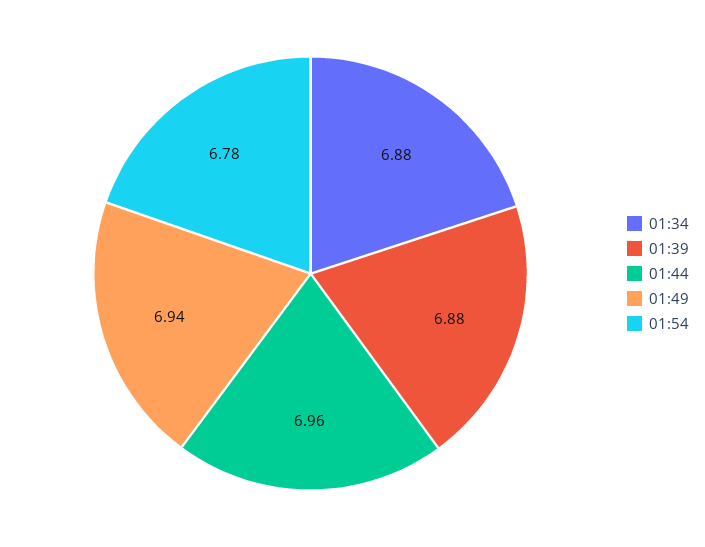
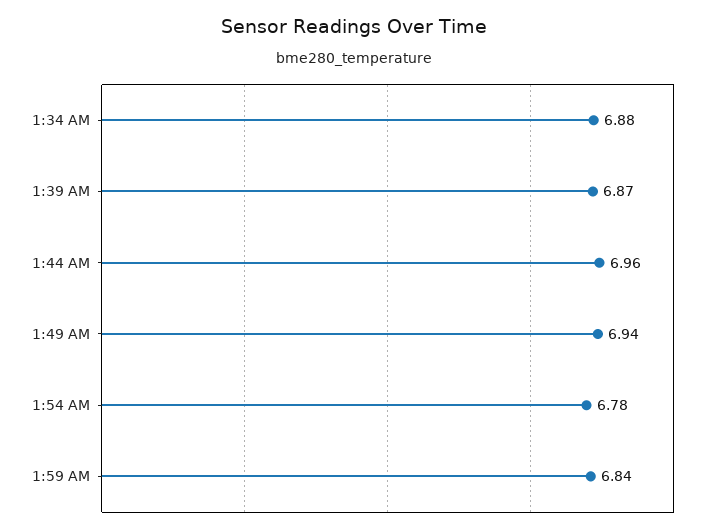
01:39: 6.88 -> 6.87
1:59 AM: none -> 6.84

